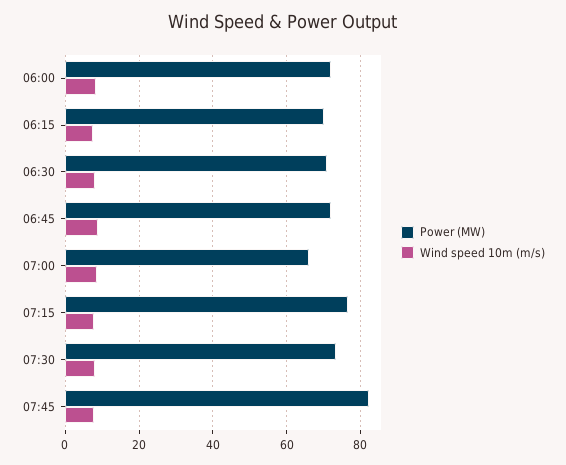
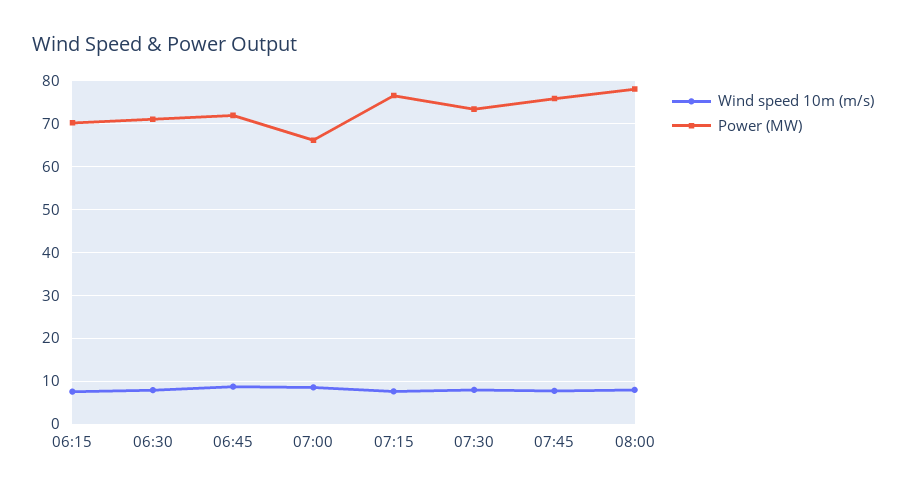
Power (MW), 06:00: 72 -> none
Wind speed 10m (m/s), 06:00: 8 -> none
Power (MW), 07:45: 82 -> 76
Wind speed 10m (m/s), 08:00: none -> 8
Power (MW), 08:00: none -> 78

